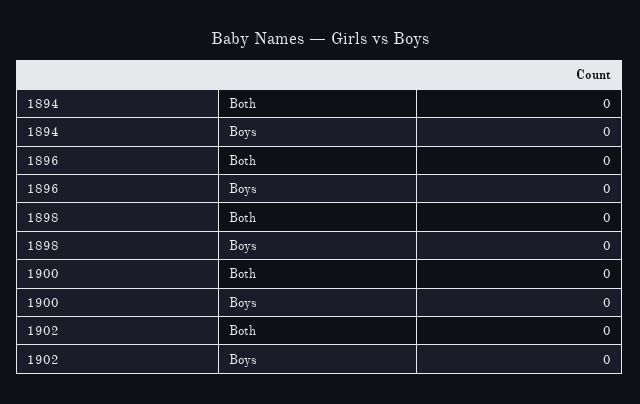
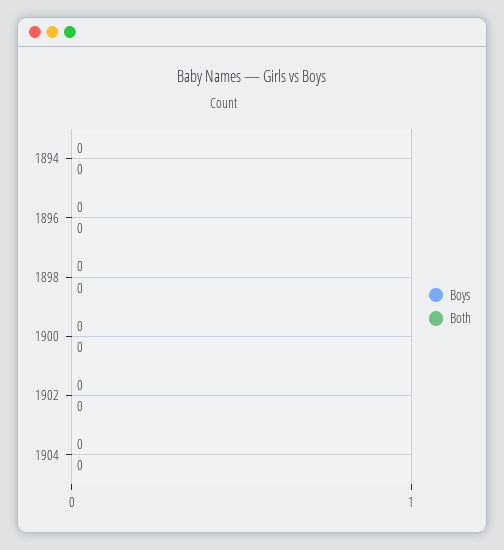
Boys, 1904: none -> 0
Both, 1904: none -> 0

